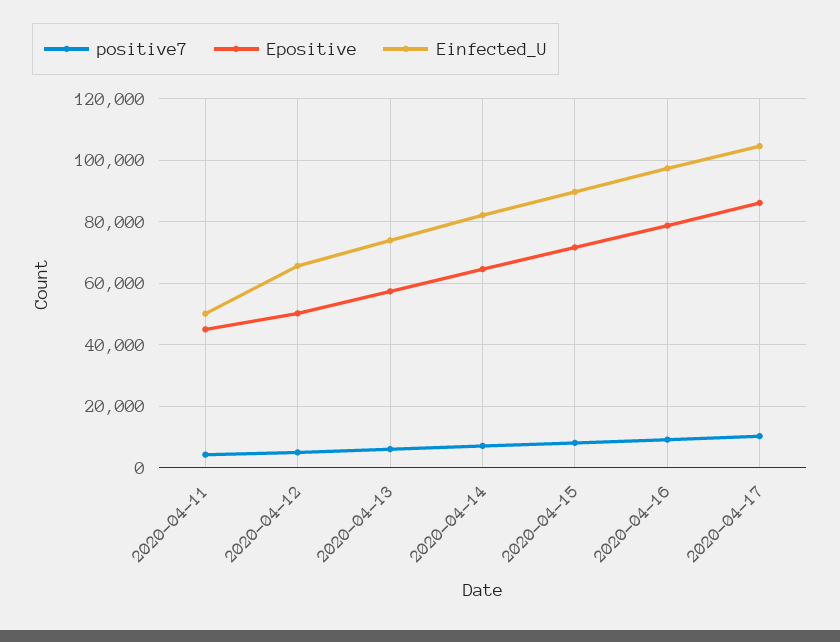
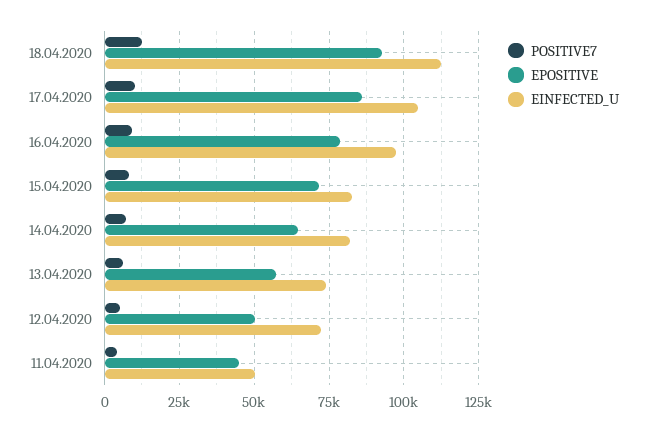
Einfected_U, 2020-04-12: 66000 -> 72500
Einfected_U, 2020-04-15: 90000 -> 82500
positive7, 18.04.2020: none -> 12500
Epositive, 18.04.2020: none -> 92500
Einfected_U, 18.04.2020: none -> 112500

